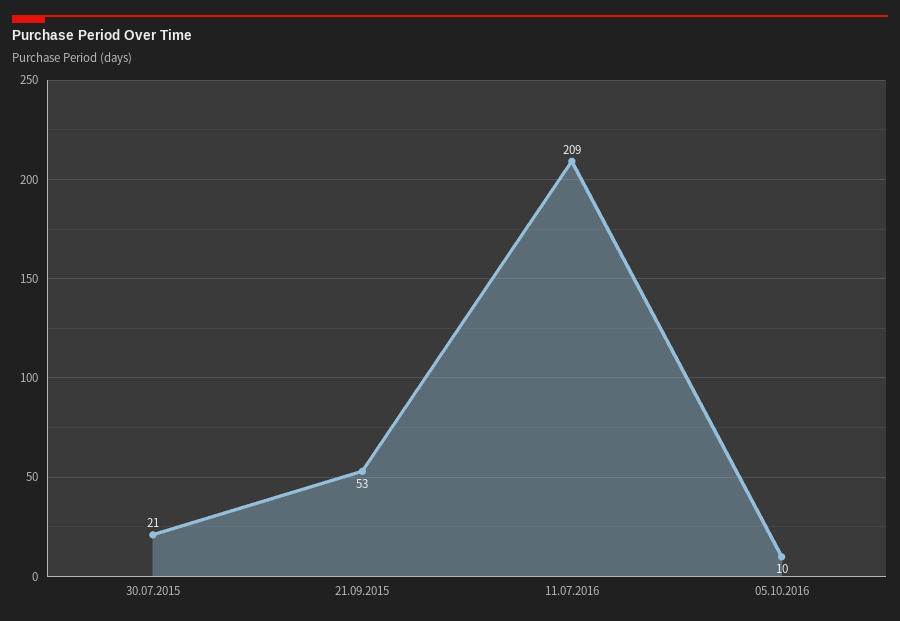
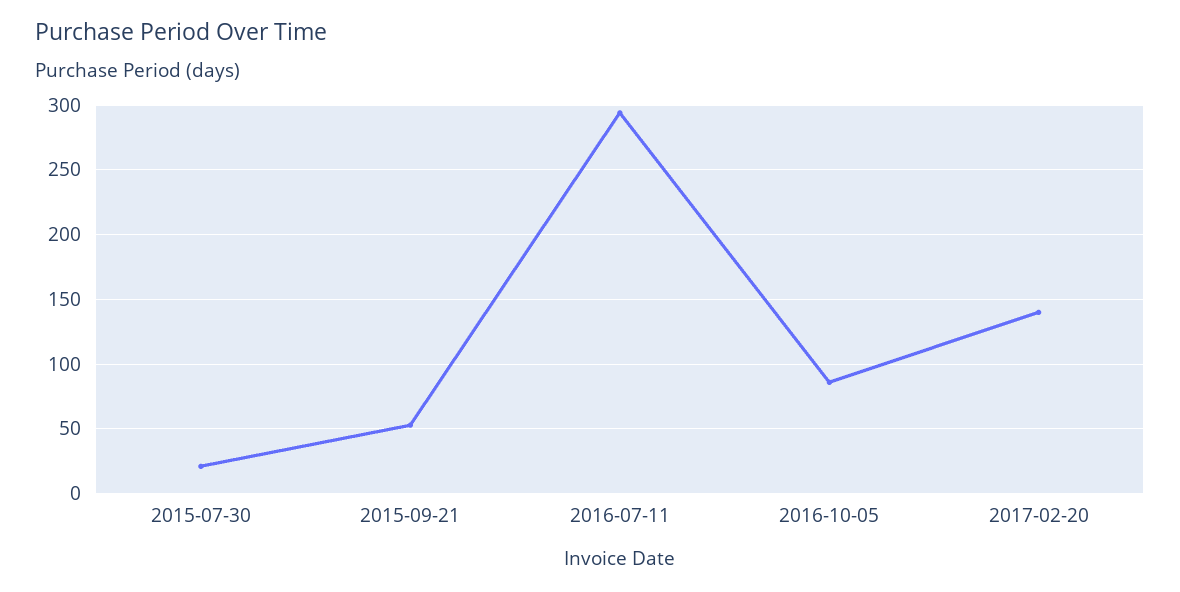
11.07.2016: 209 -> 295
05.10.2016: 10 -> 85
2017-02-20: none -> 140

